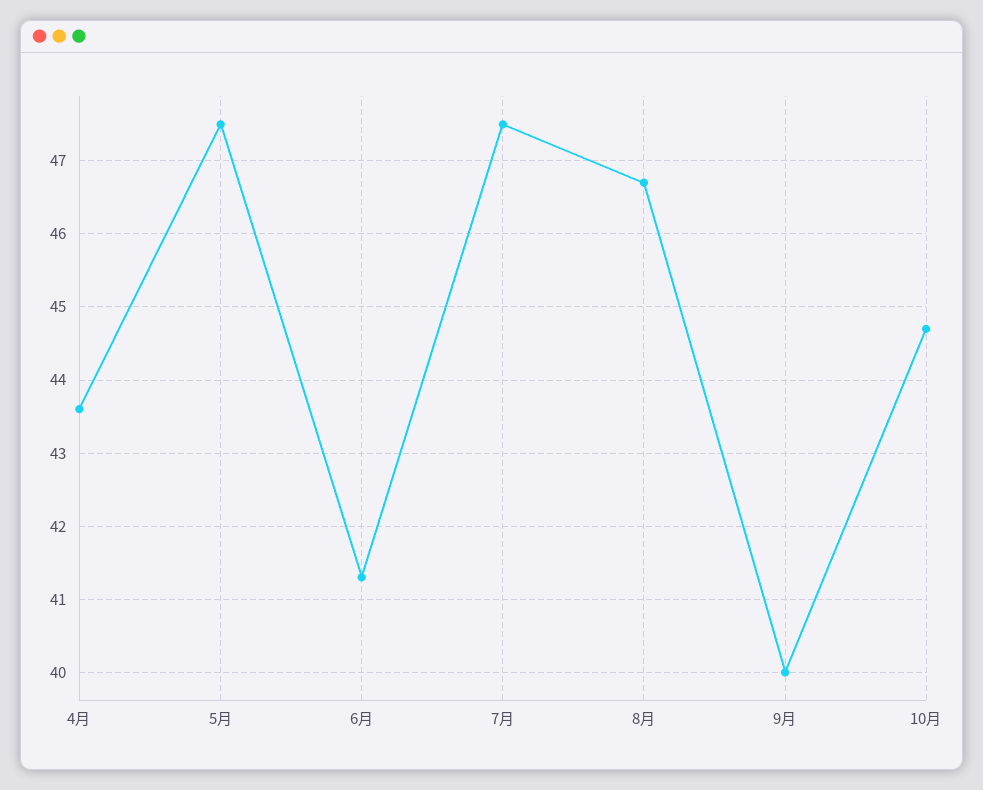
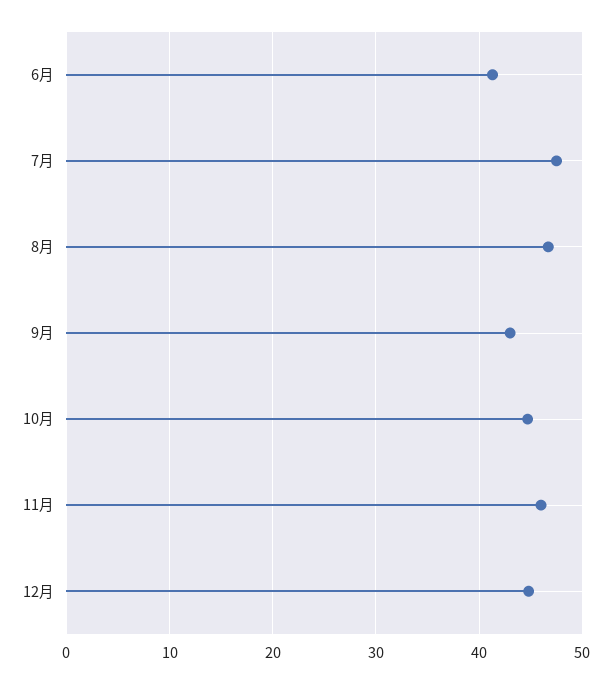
4月: 43.6 -> none
5月: 47.5 -> none
9月: 40 -> 43
11月: none -> 46
12月: none -> 45

